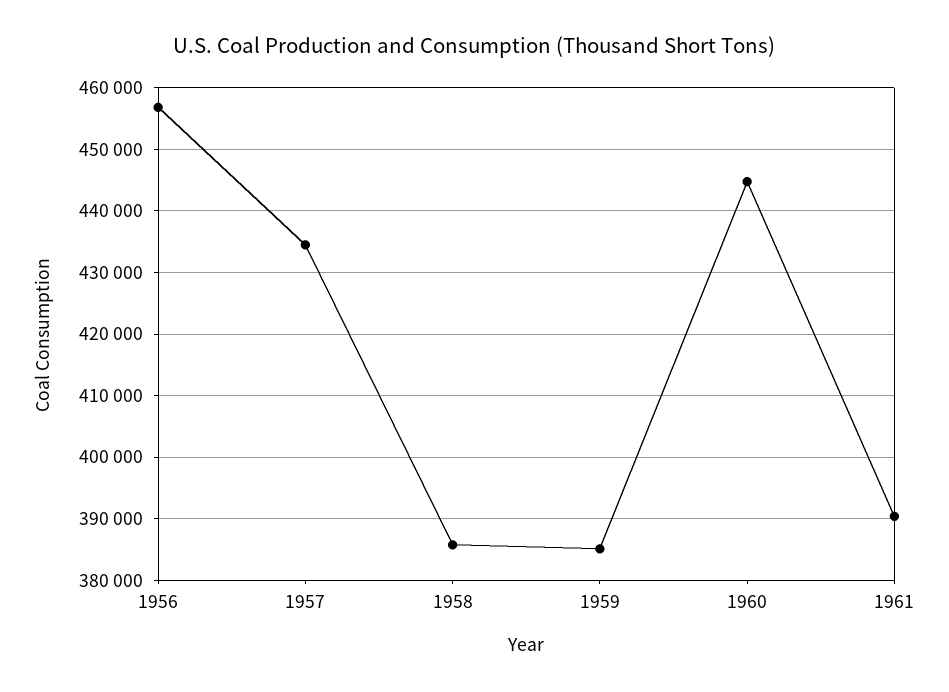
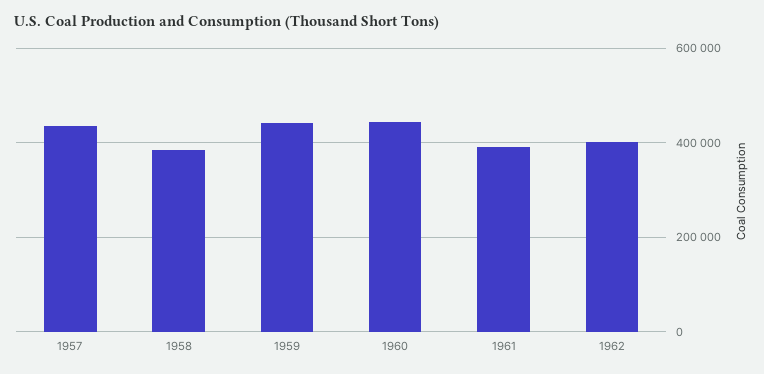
1956: 457000 -> none
1959: 385000 -> 440000
1962: none -> 400000

